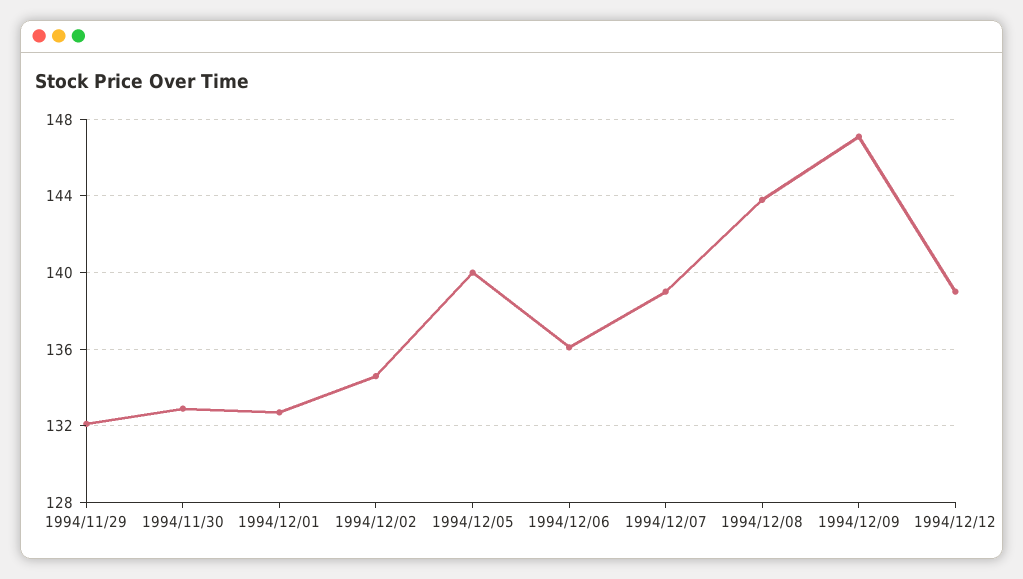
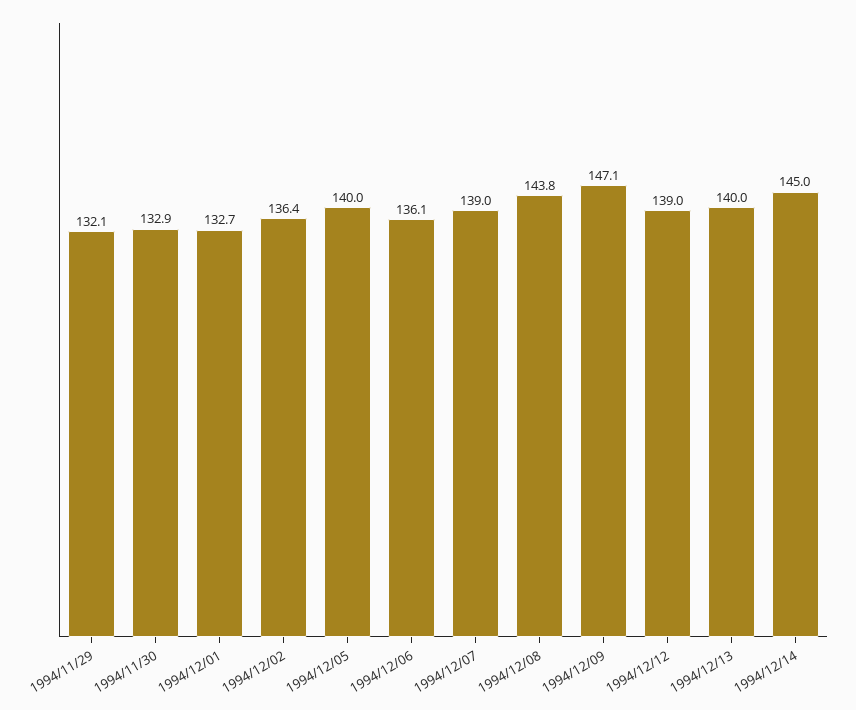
1994/12/02: 134.5 -> 136.4
1994/12/13: none -> 140
1994/12/14: none -> 145

